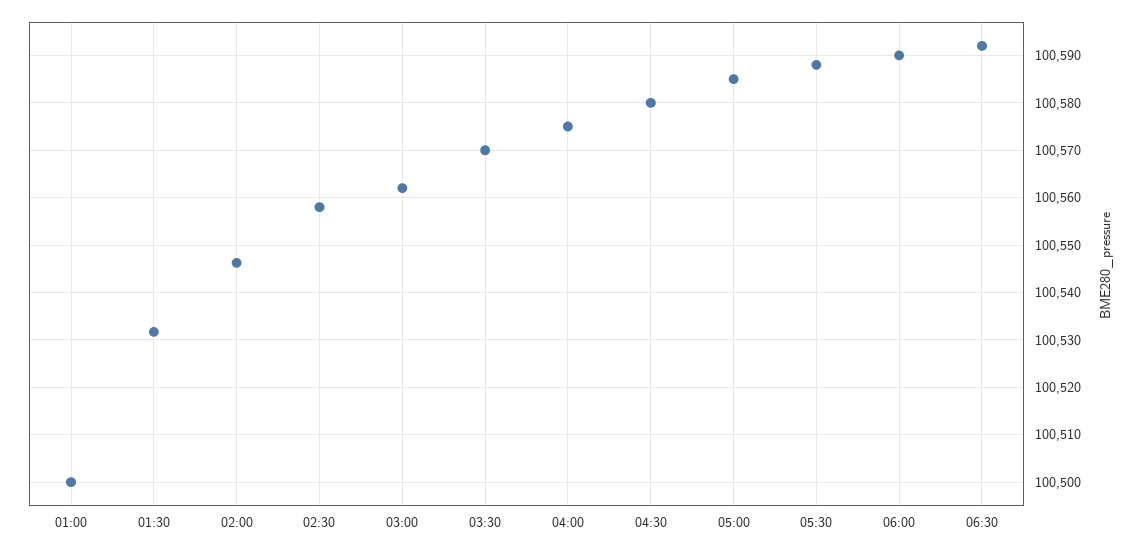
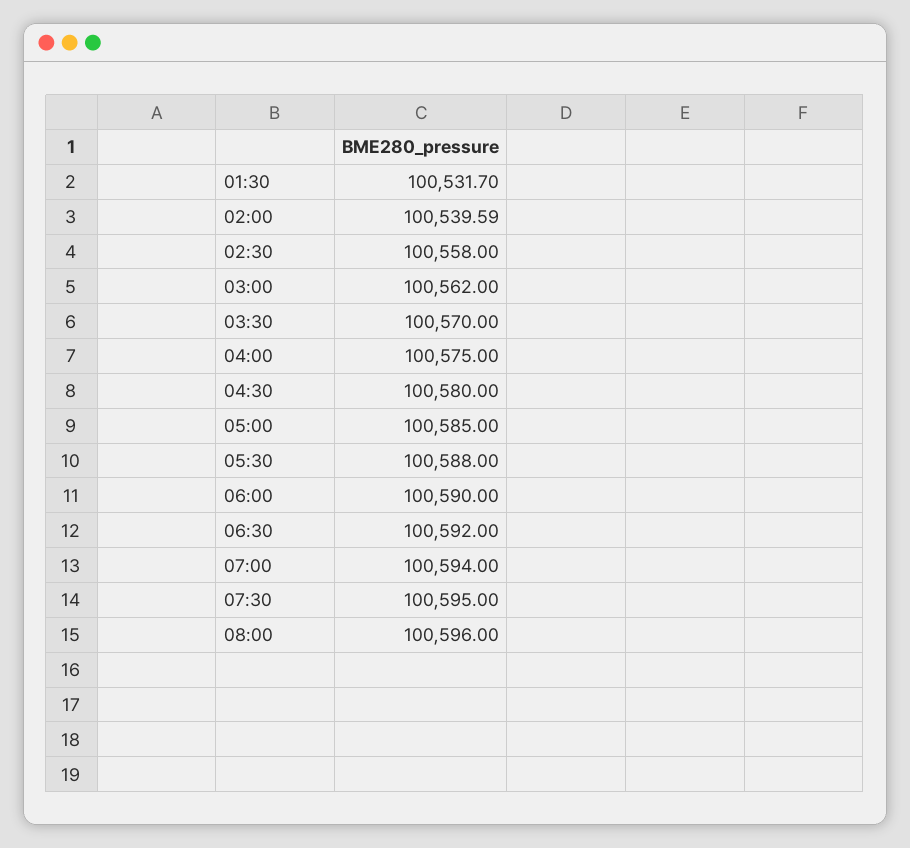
01:00: 100500 -> none
02:00: 100546 -> 100539.59
07:00: none -> 100594
07:30: none -> 100595
08:00: none -> 100596

